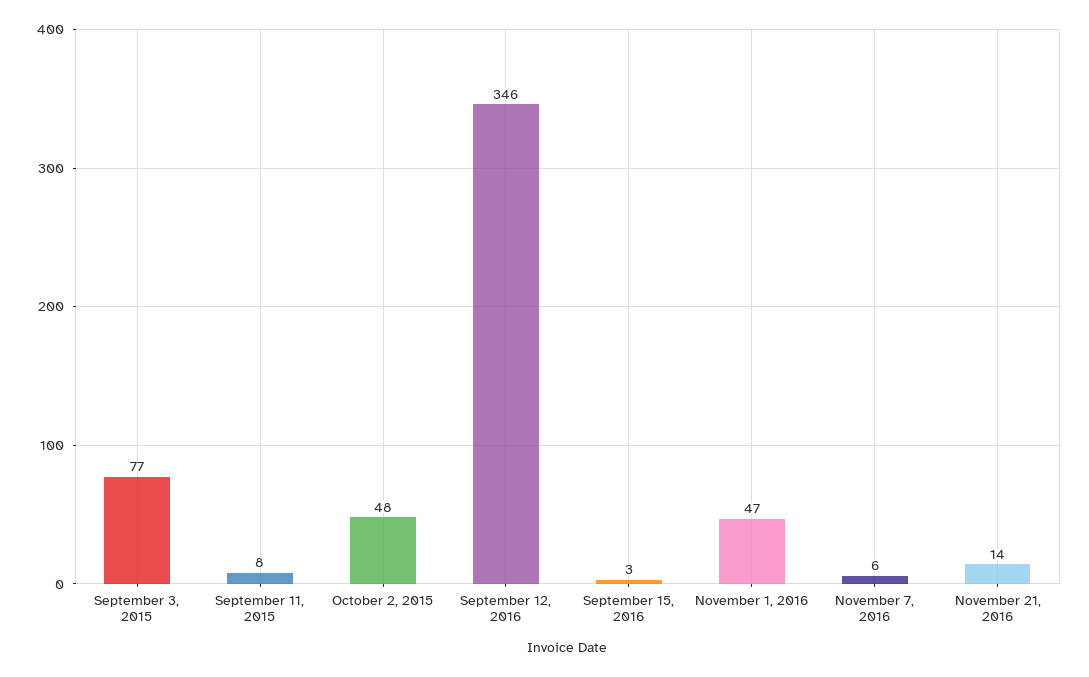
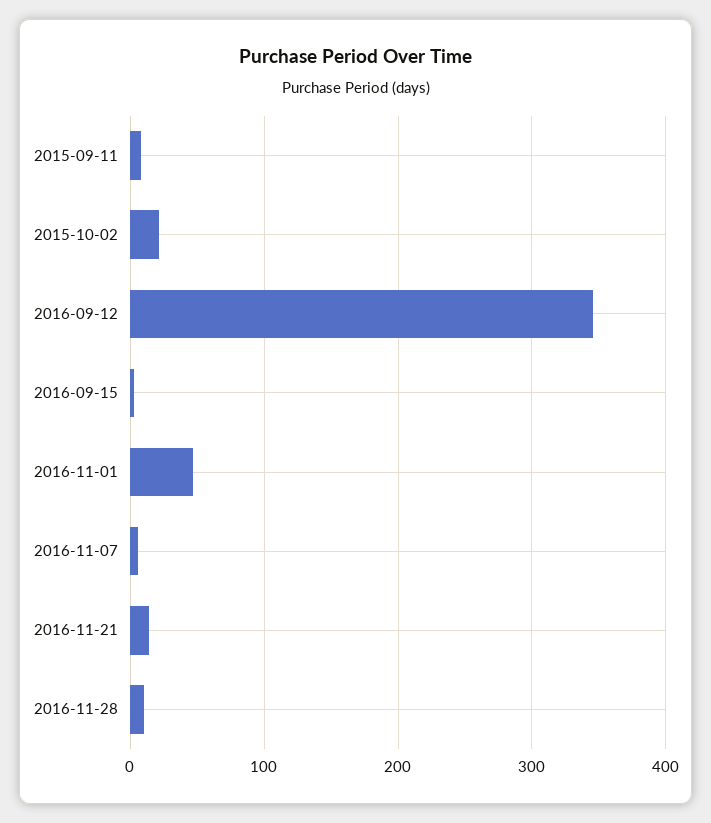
September 3, 2015: 77 -> none
October 2, 2015: 48 -> 20
2016-11-28: none -> 10

